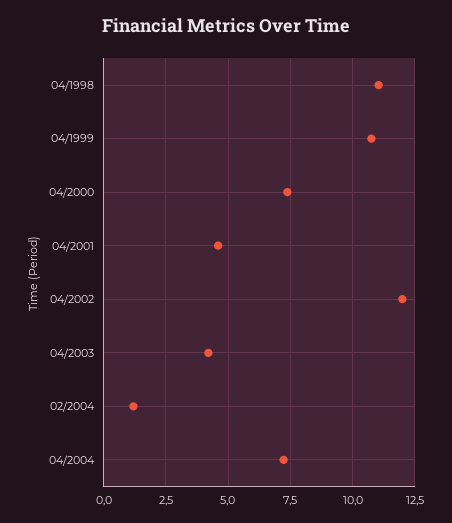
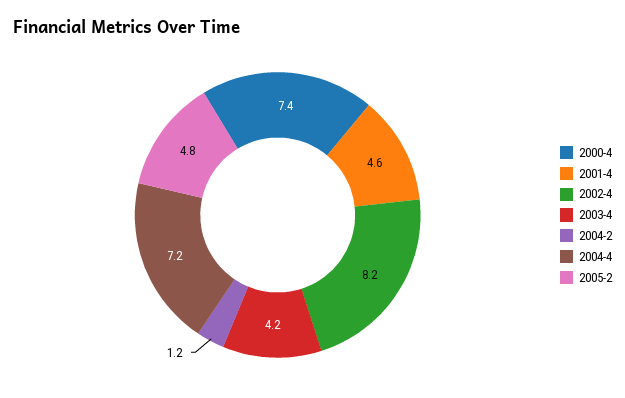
04/1998: 11 -> none
04/1999: 10.75 -> none
04/2002: 12 -> 8.2
2005-2: none -> 4.8

